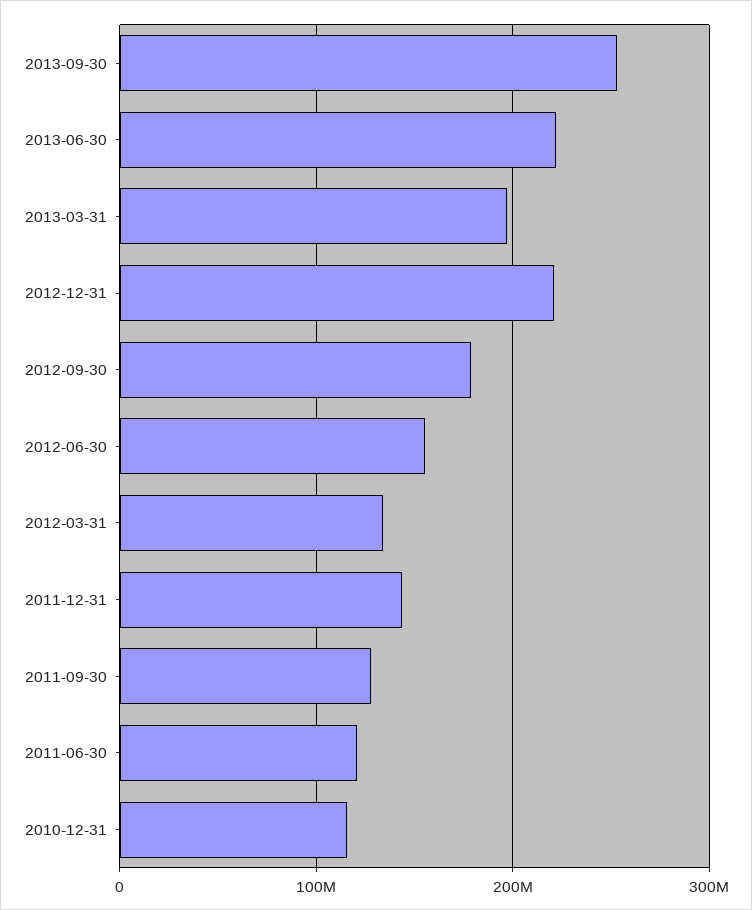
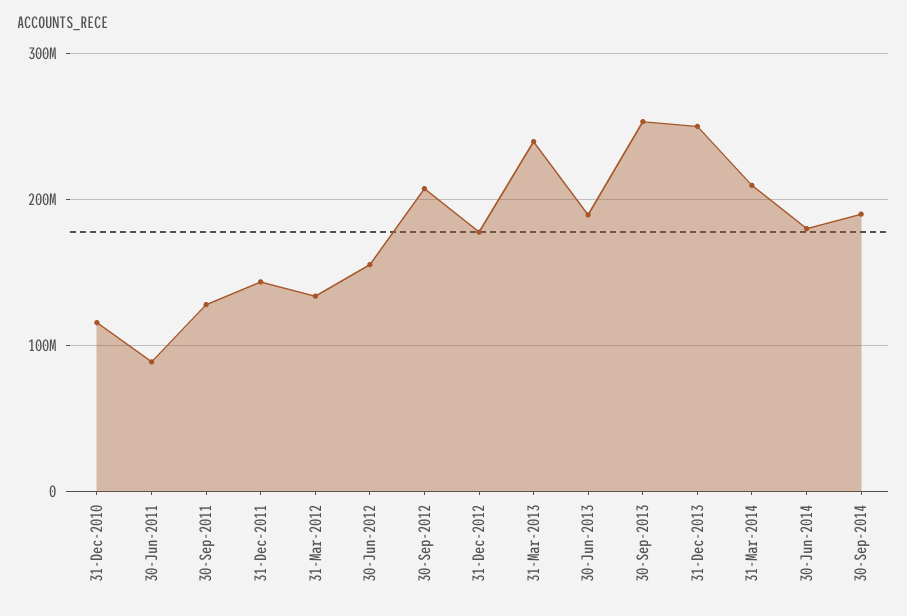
2013-06-30: 220000000 -> 190000000
2013-03-31: 200000000 -> 240000000
2012-12-31: 220000000 -> 180000000
2012-09-30: 180000000 -> 210000000
2011-06-30: 120000000 -> 90000000
31-Dec-2013: none -> 250000000
31-Mar-2014: none -> 210000000
30-Jun-2014: none -> 180000000
30-Sep-2014: none -> 190000000

